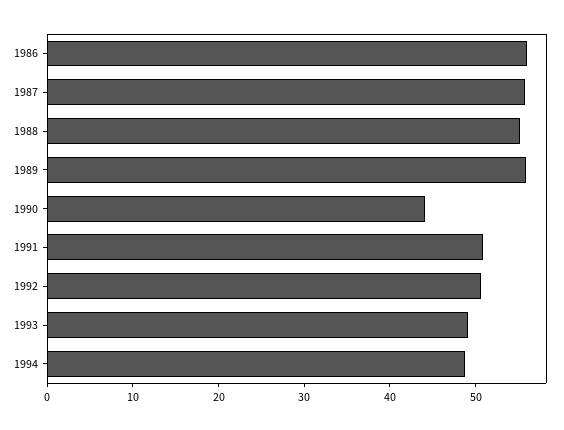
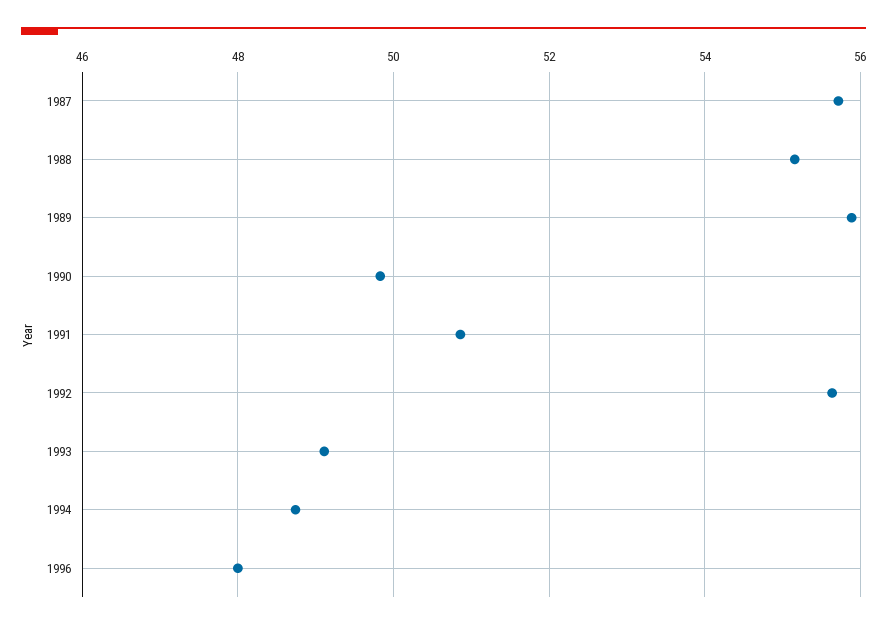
1986: 56 -> none
1990: 44 -> 49.8
1992: 50 -> 55.6
1996: none -> 48

